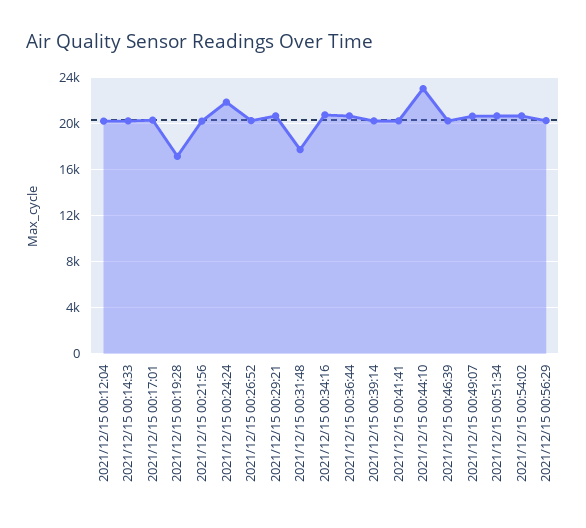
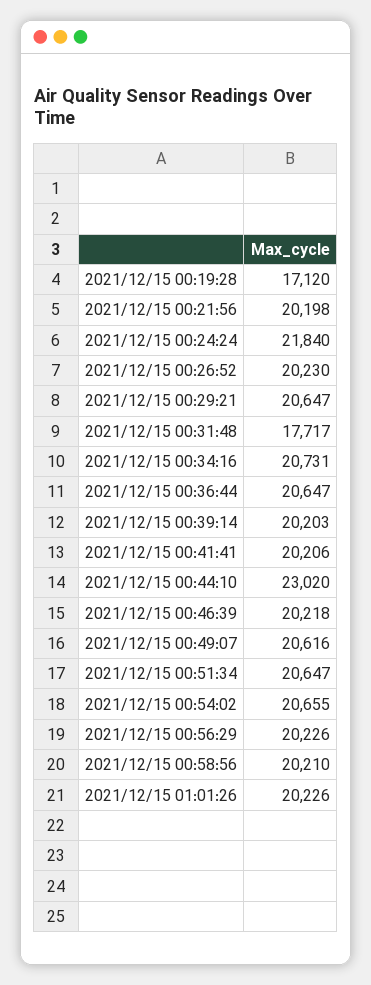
2021/12/15 00:12:04: 20000 -> none
2021/12/15 00:14:33: 20000 -> none
2021/12/15 00:17:01: 20000 -> none
2021/12/15 00:58:56: none -> 20210
2021/12/15 01:01:26: none -> 20226

